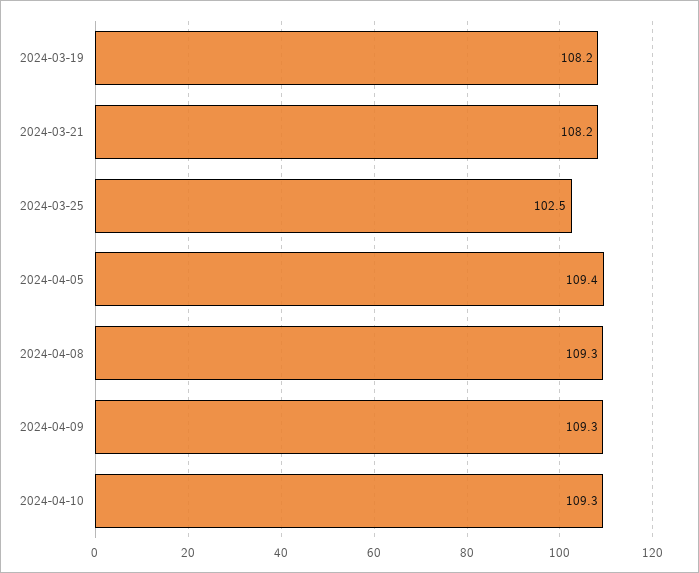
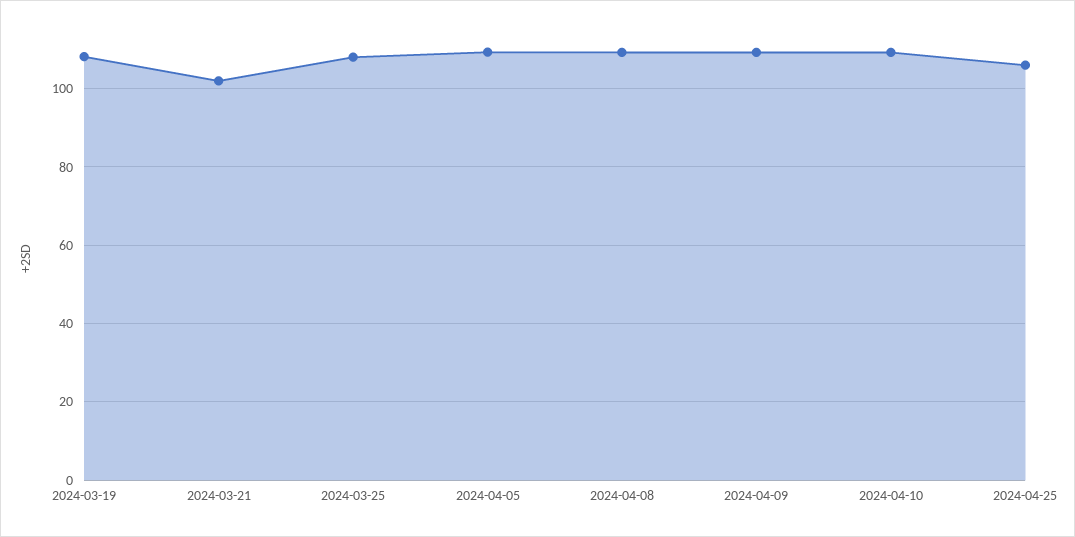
2024-03-21: 108.2 -> 102
2024-03-25: 102.5 -> 108
2024-04-25: none -> 106

